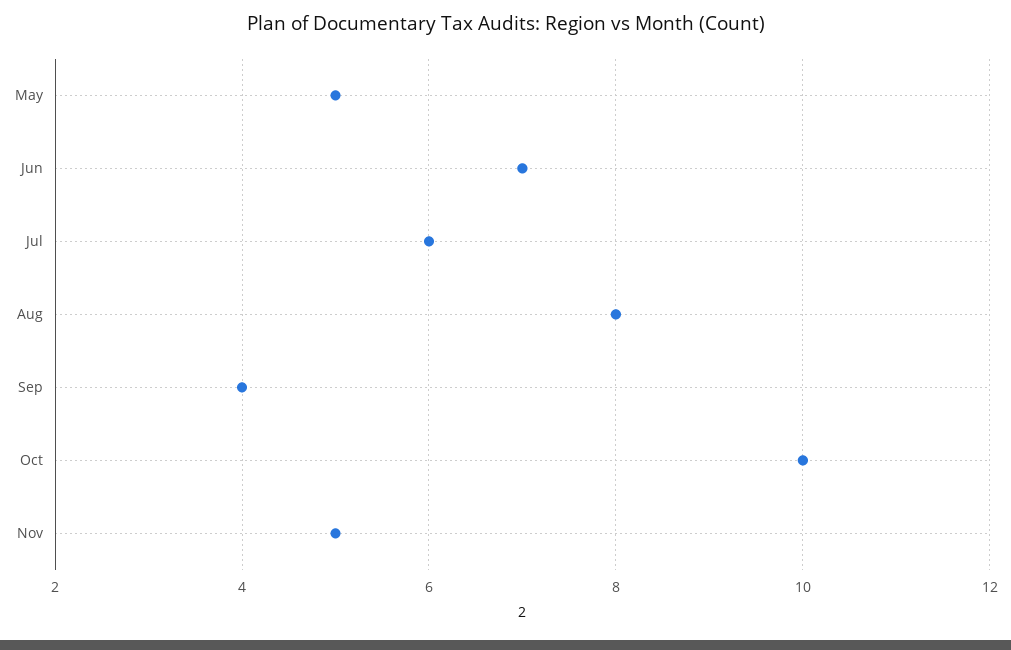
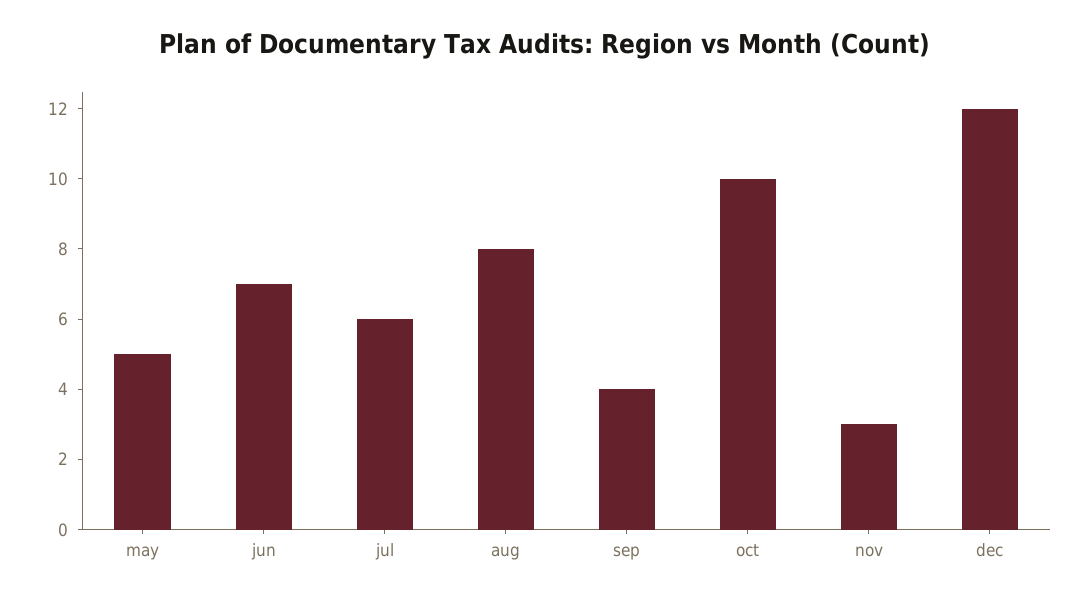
Nov: 5 -> 3
dec: none -> 12

